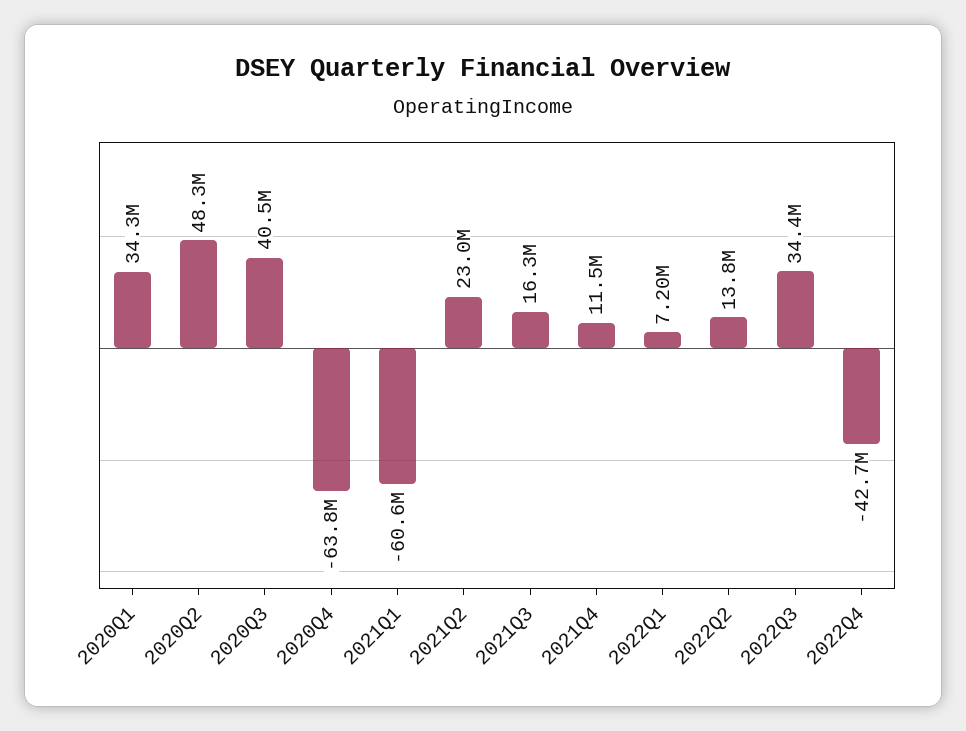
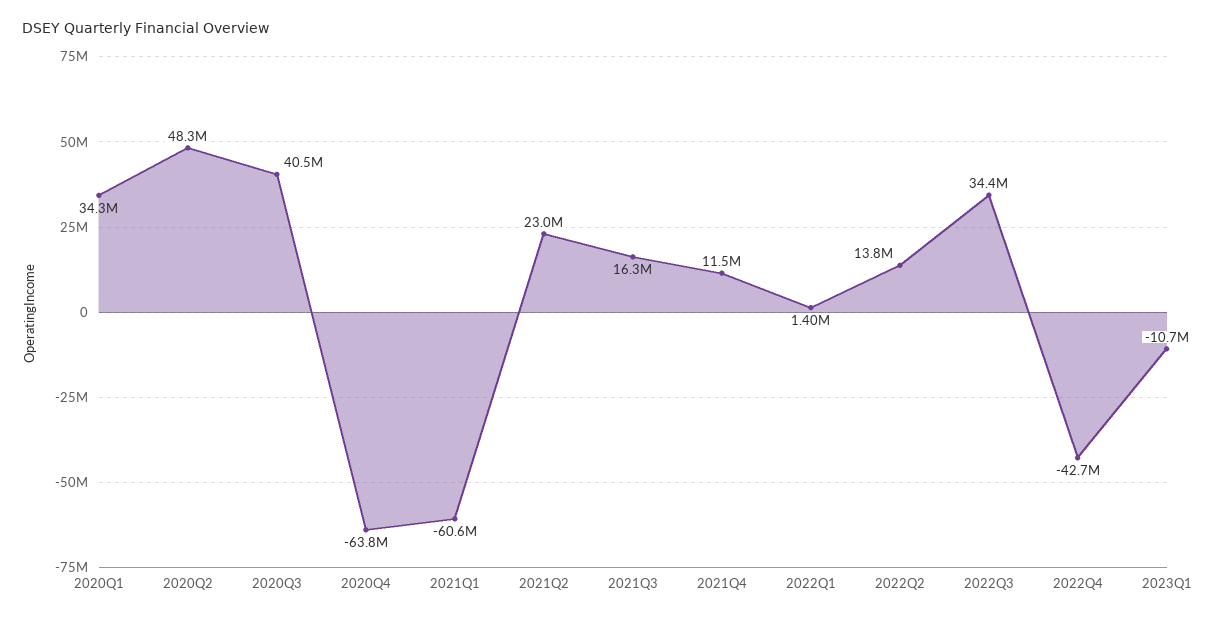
2022Q1: 7200000 -> 1400000
2023Q1: none -> -10700000

